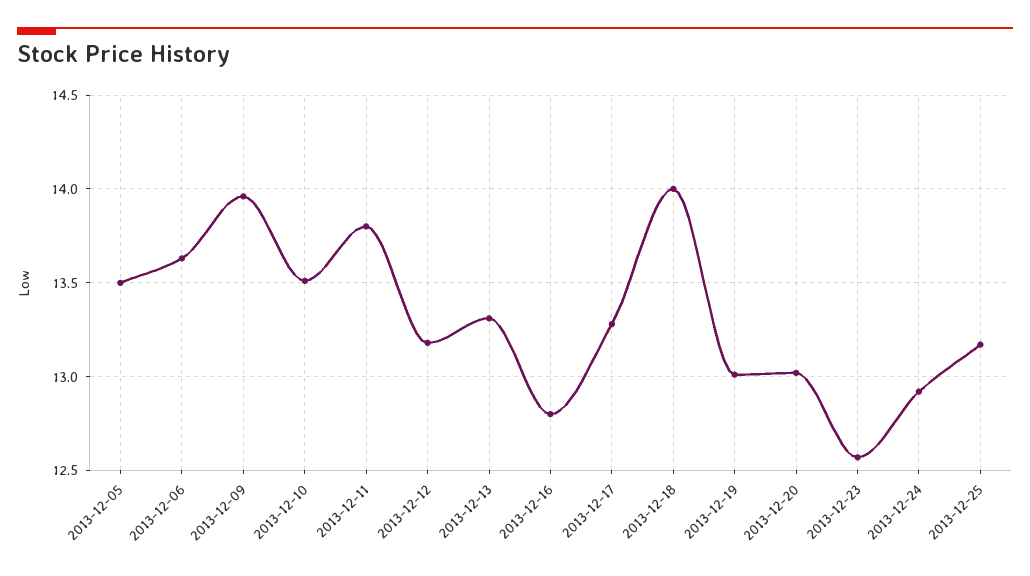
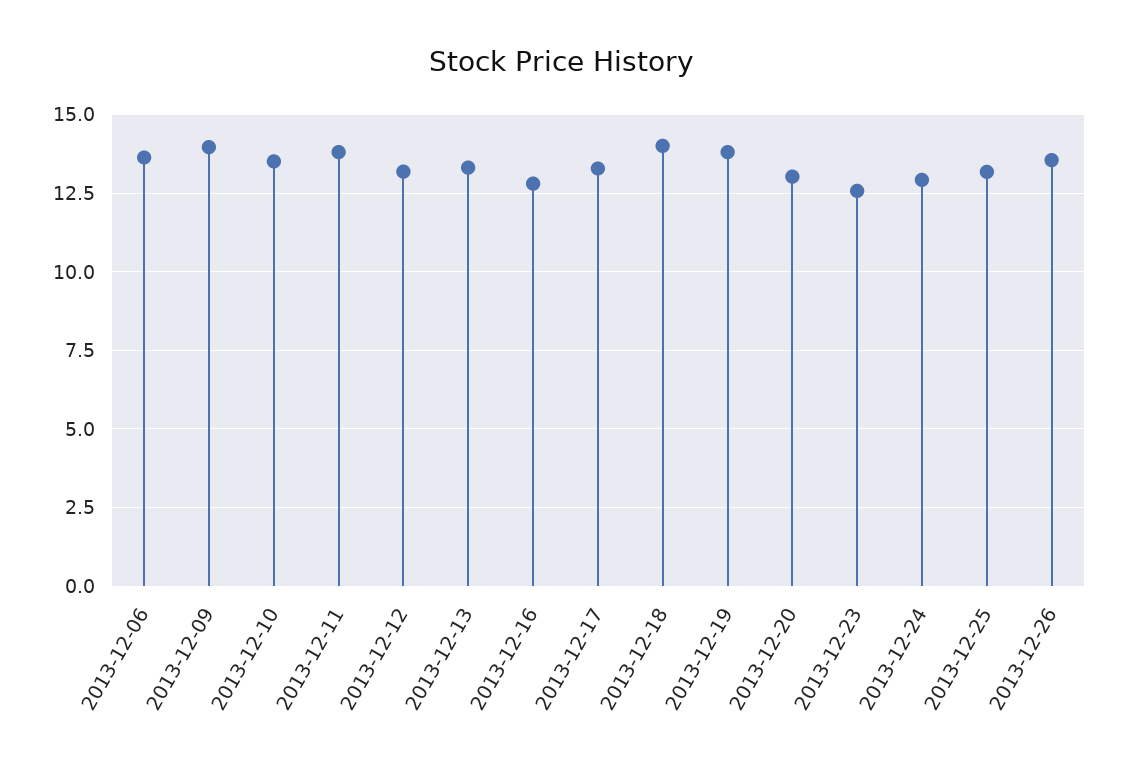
2013-12-05: 13.5 -> none
2013-12-19: 13 -> 13.75
2013-12-26: none -> 13.5

